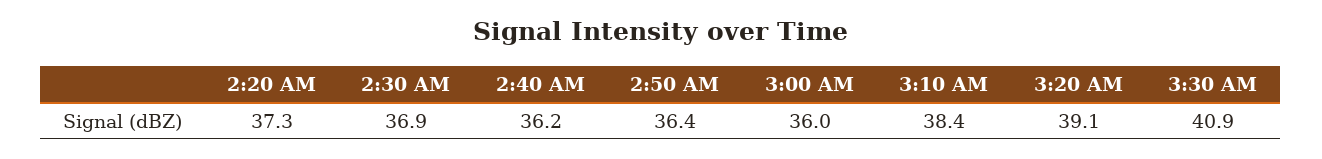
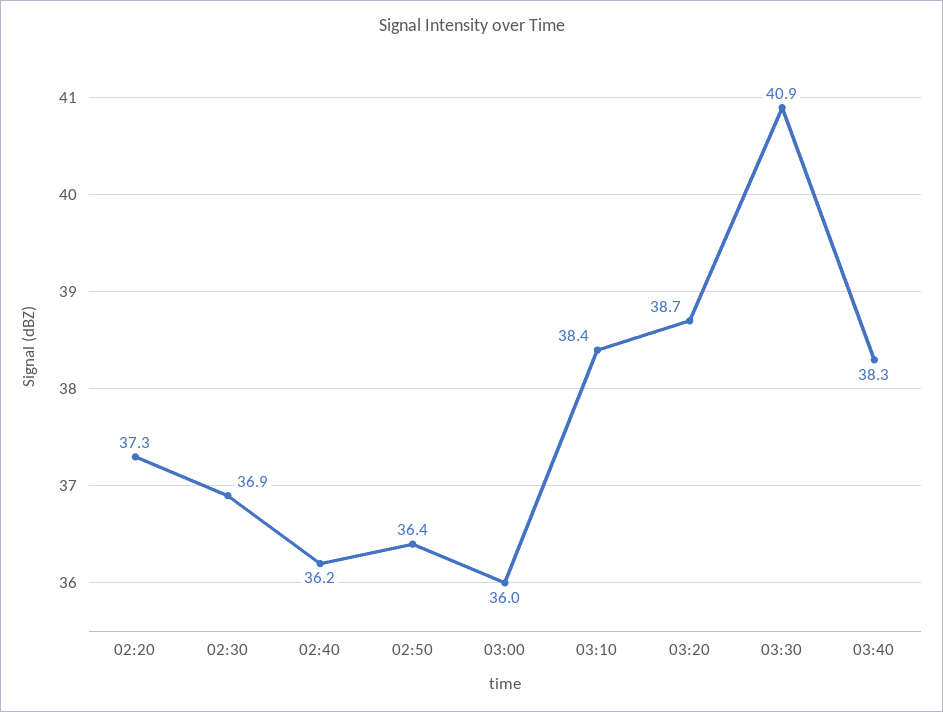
3:20 AM: 39.1 -> 38.7
03:40: none -> 38.3

